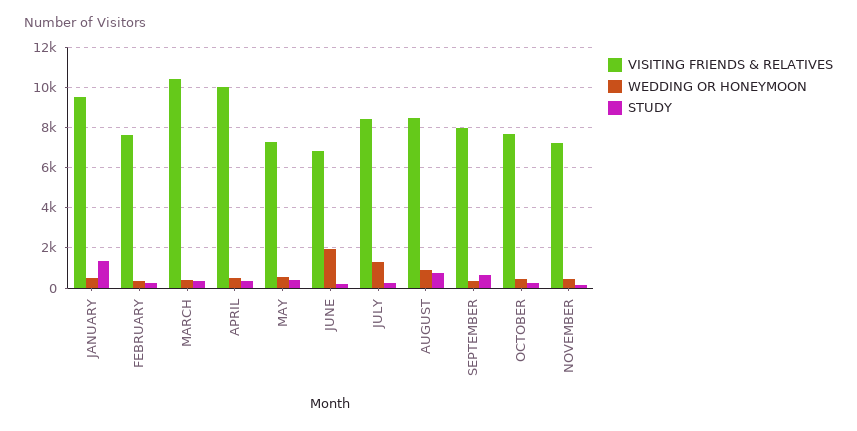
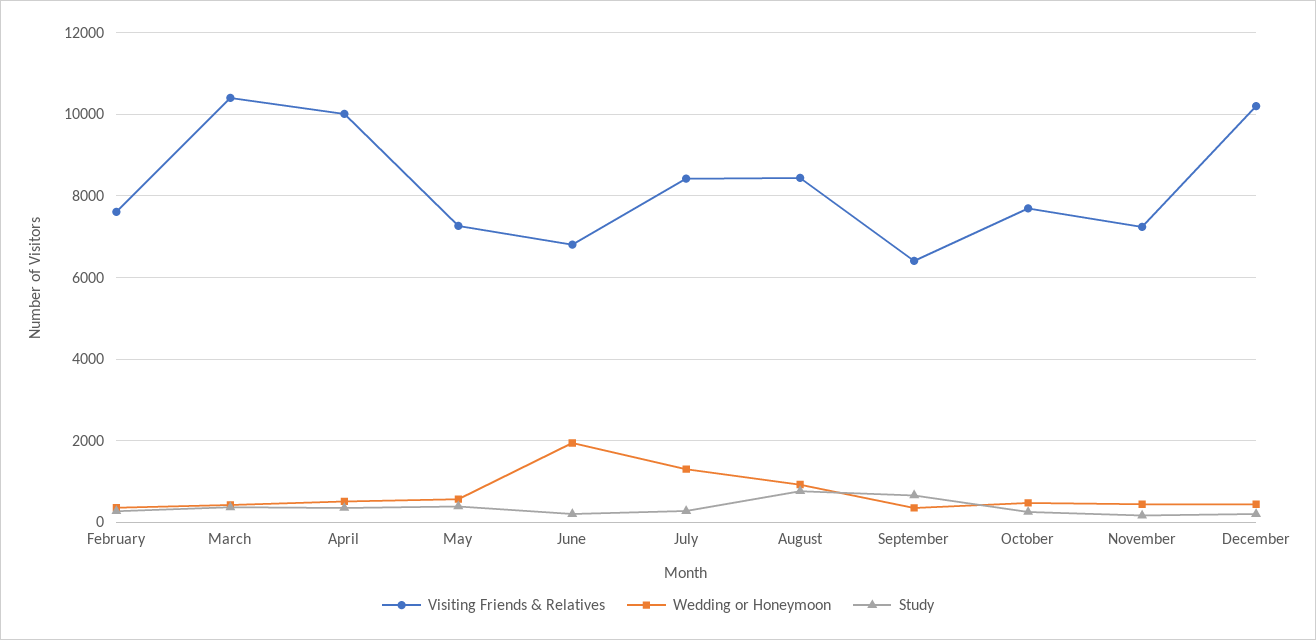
VISITING FRIENDS & RELATIVES, JANUARY: 9500 -> none
WEDDING OR HONEYMOON, JANUARY: 500 -> none
STUDY, JANUARY: 1500 -> none
VISITING FRIENDS & RELATIVES, SEPTEMBER: 8000 -> 6400
VISITING FRIENDS & RELATIVES, December: none -> 10200
WEDDING OR HONEYMOON, December: none -> 400
STUDY, December: none -> 200

